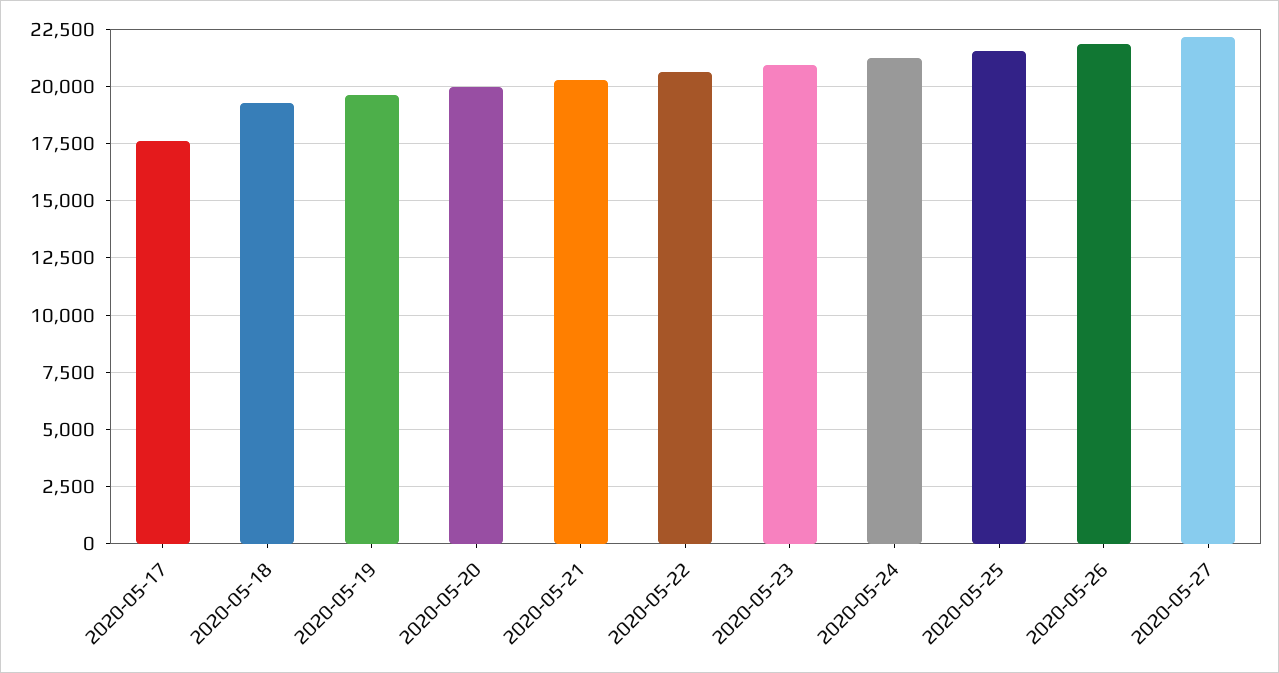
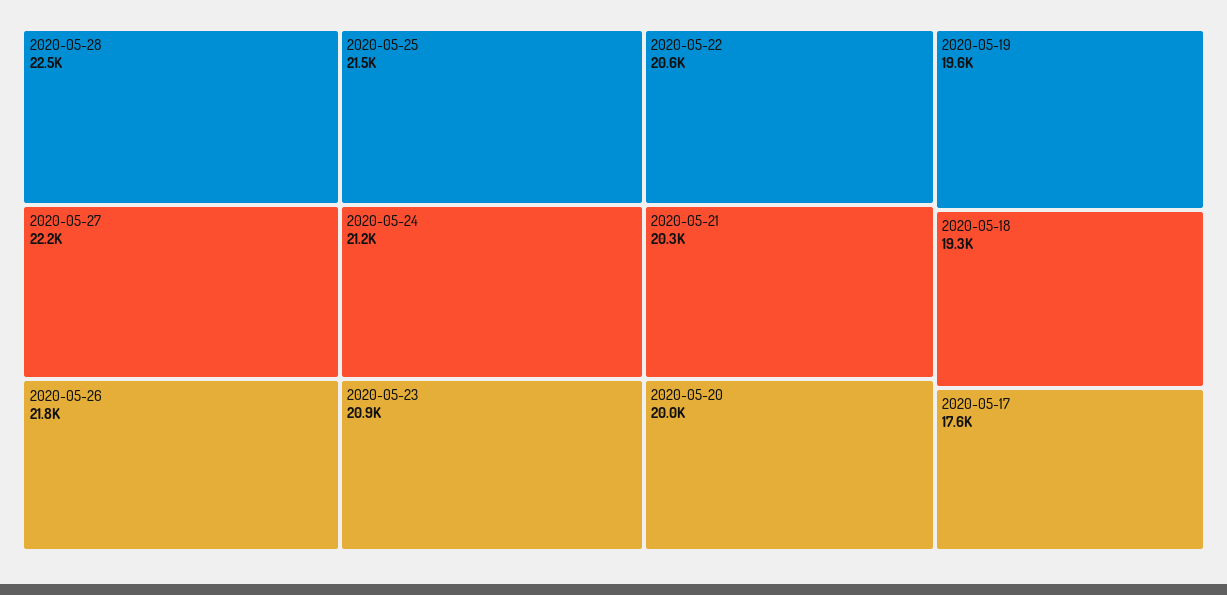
2020-05-28: none -> 22500

